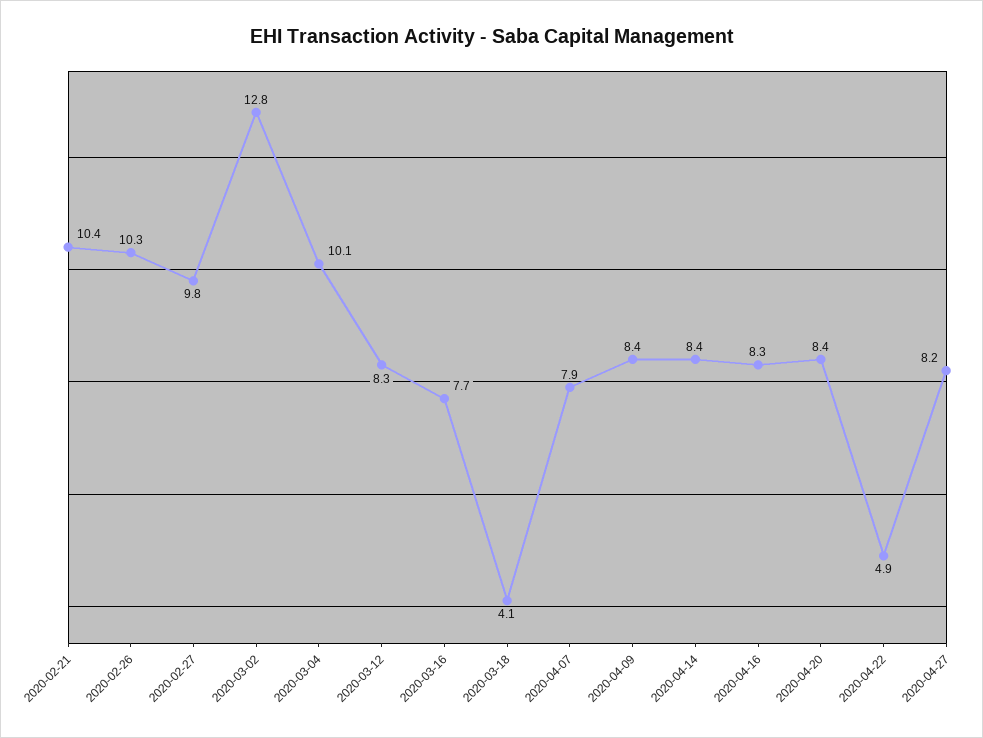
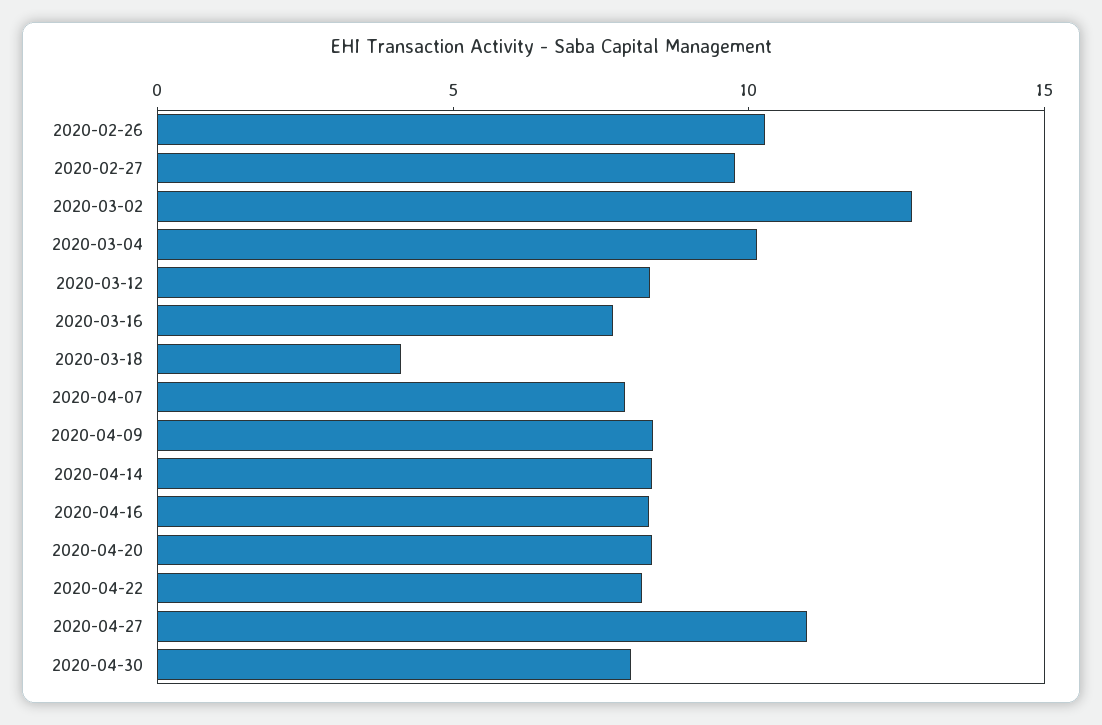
2020-02-21: 10.4 -> none
2020-04-22: 4.9 -> 8
2020-04-27: 8.2 -> 11
2020-04-30: none -> 8

